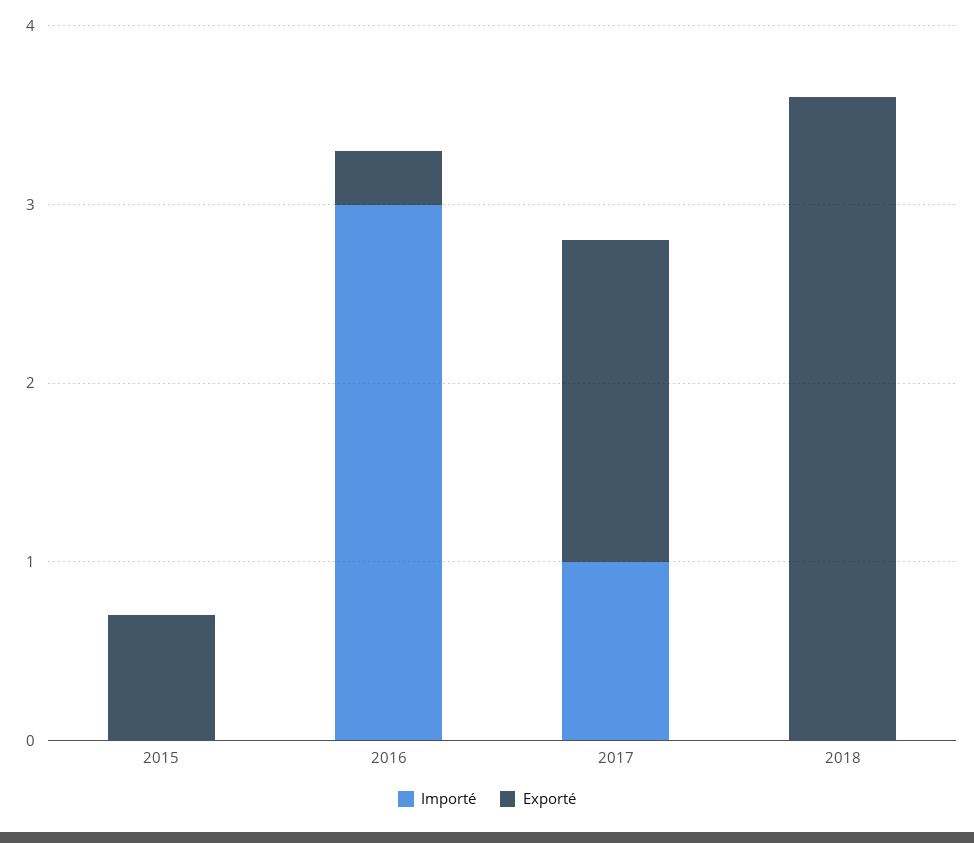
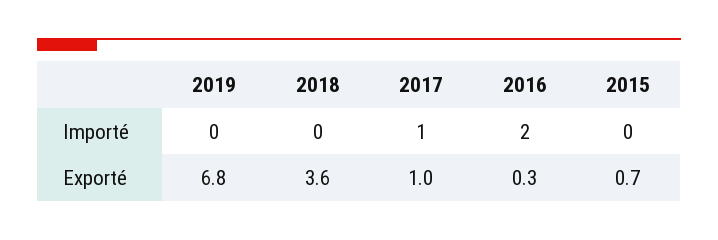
Importé, 2016: 3 -> 2
Exporté, 2017: 1.8 -> 1
Importé, 2019: none -> 0
Exporté, 2019: none -> 6.8

